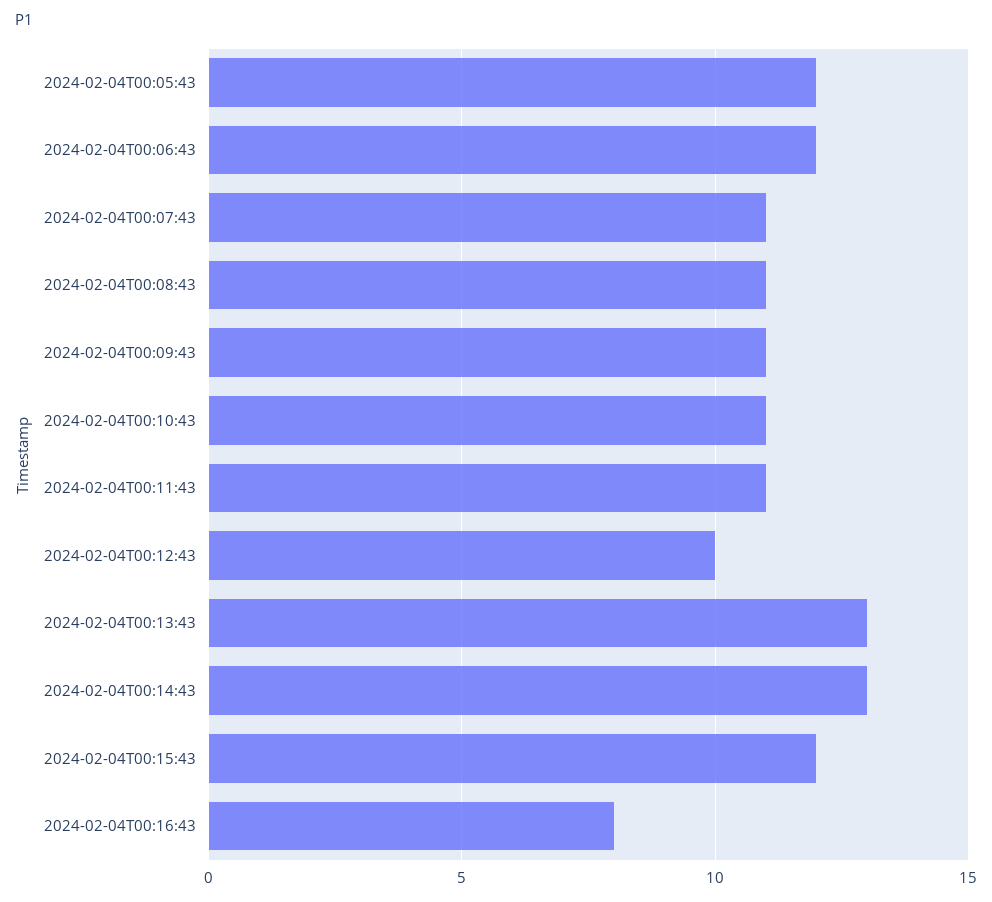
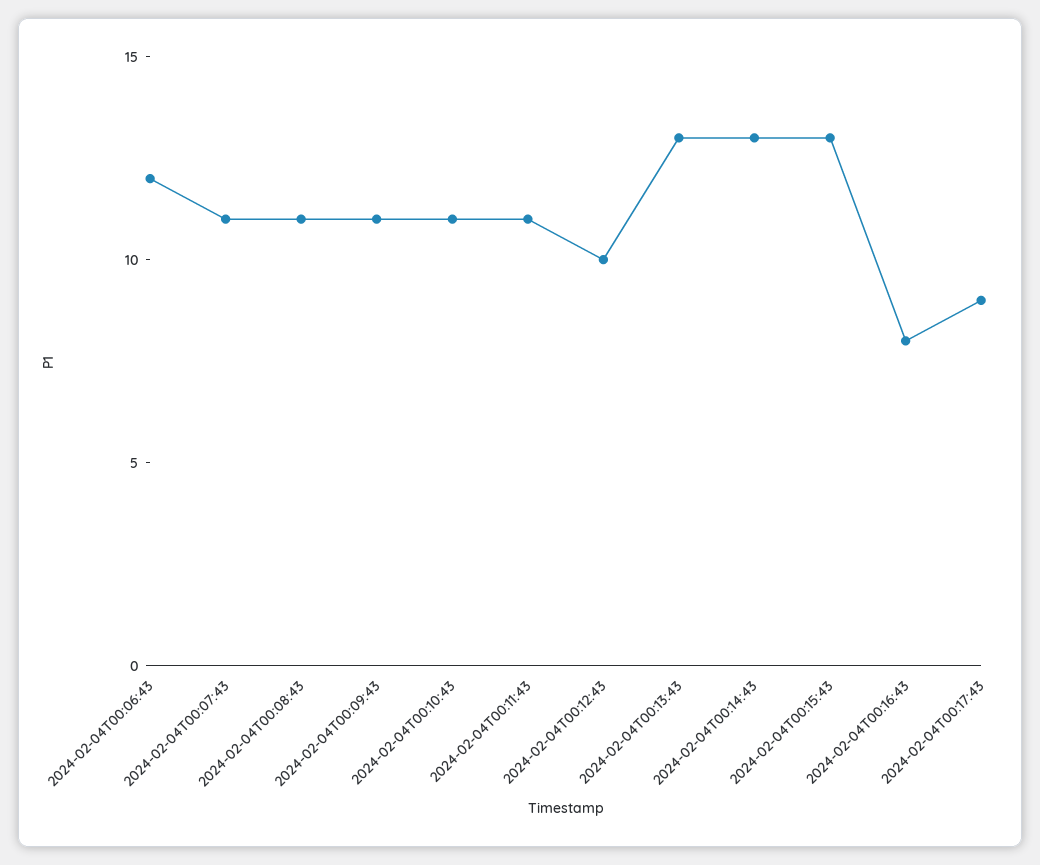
2024-02-04T00:05:43: 12 -> none
2024-02-04T00:15:43: 12 -> 13
2024-02-04T00:17:43: none -> 9

